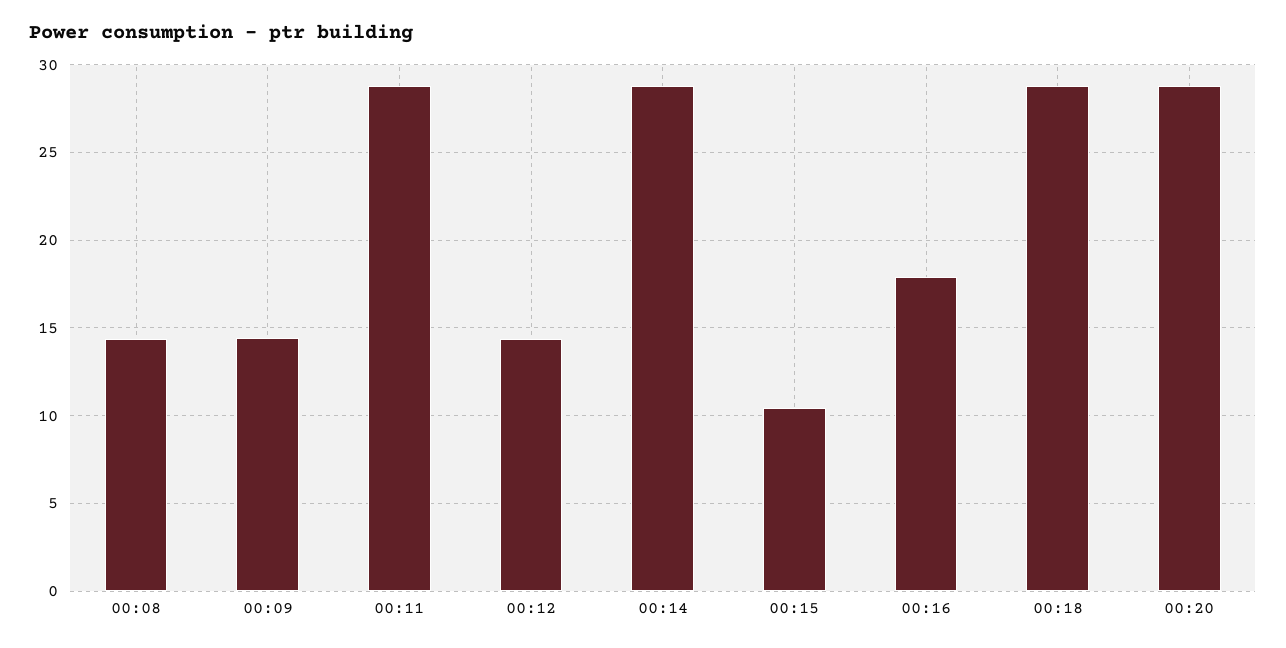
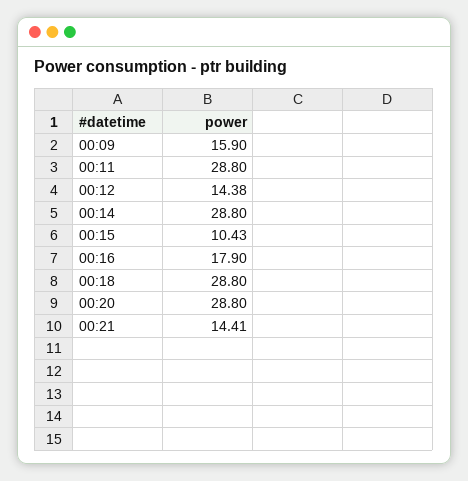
00:08: 14.5 -> none
00:09: 14.5 -> 15.9
00:21: none -> 14.41

